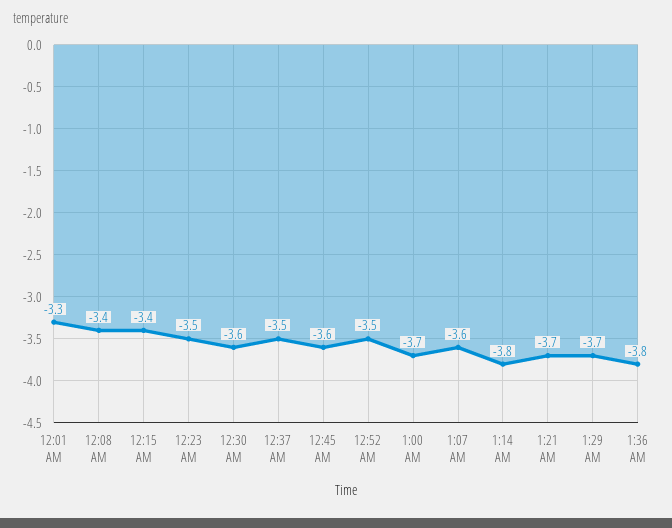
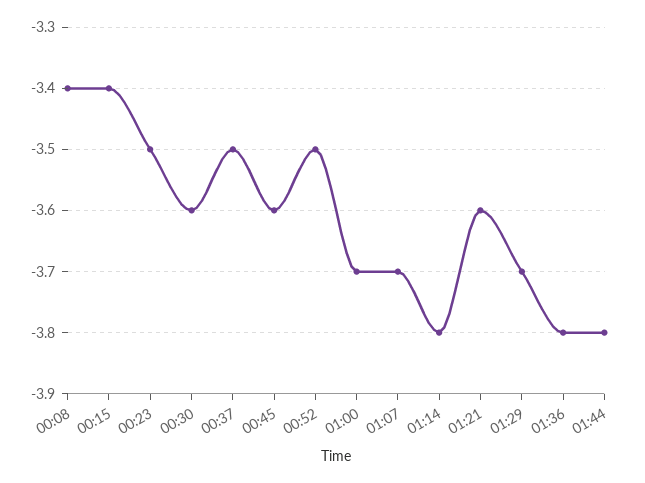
12:01 AM: -3.3 -> none
1:07 AM: -3.6 -> -3.7
1:21 AM: -3.7 -> -3.6
01:44: none -> -3.8

